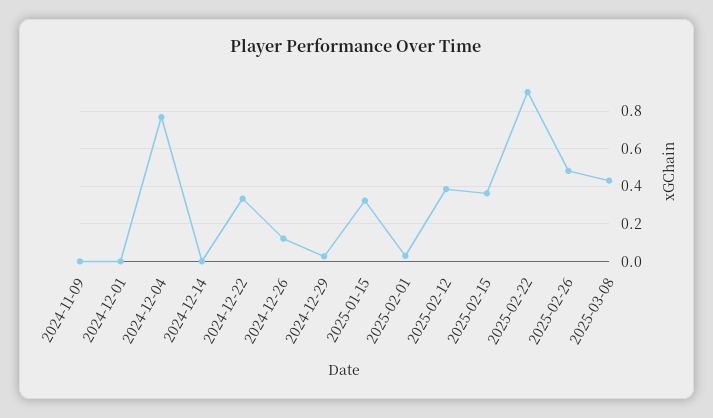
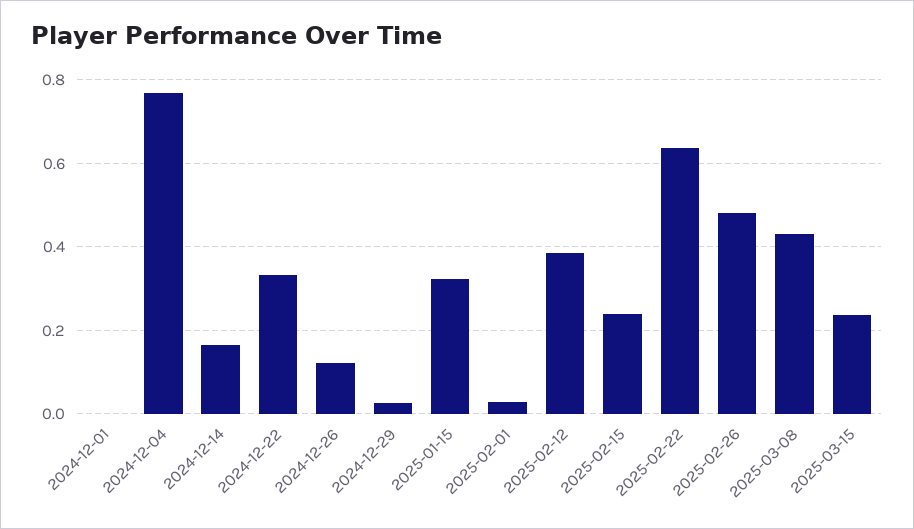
2024-11-09: 0 -> none
2024-12-14: 0 -> 0.16
2025-02-15: 0.35 -> 0.24
2025-02-22: 0.9 -> 0.64
2025-03-15: none -> 0.24

